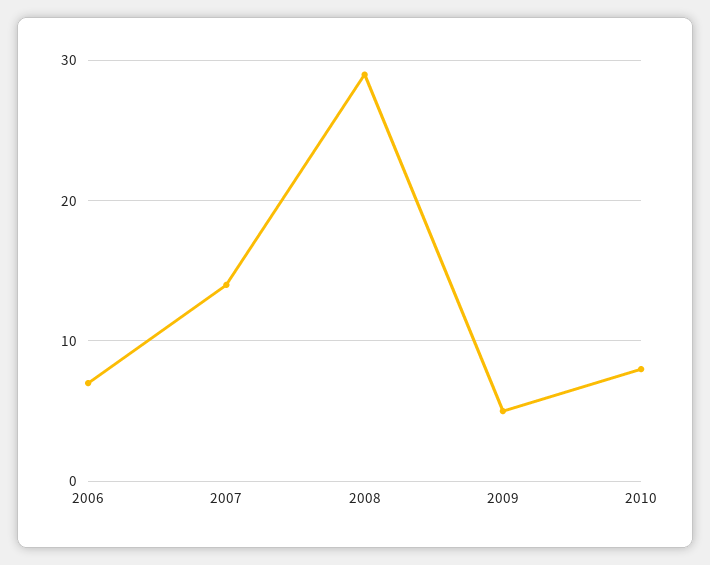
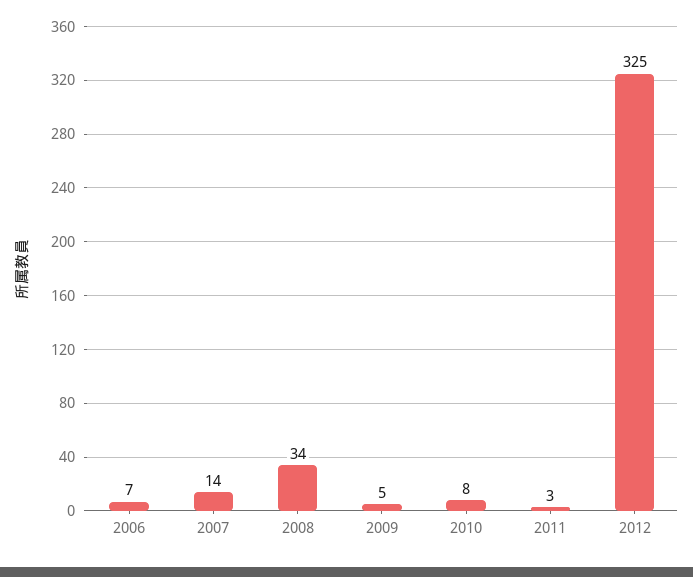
2008: 29 -> 34
2011: none -> 3
2012: none -> 325

